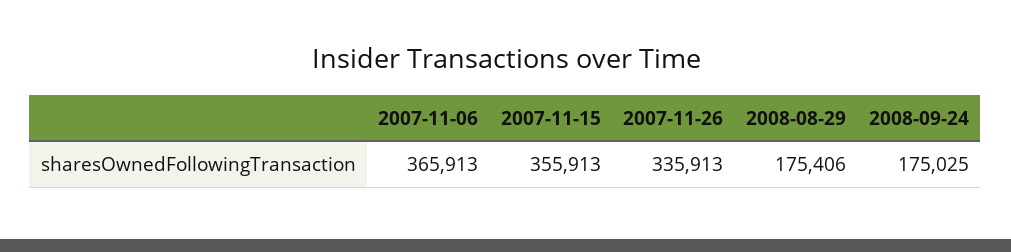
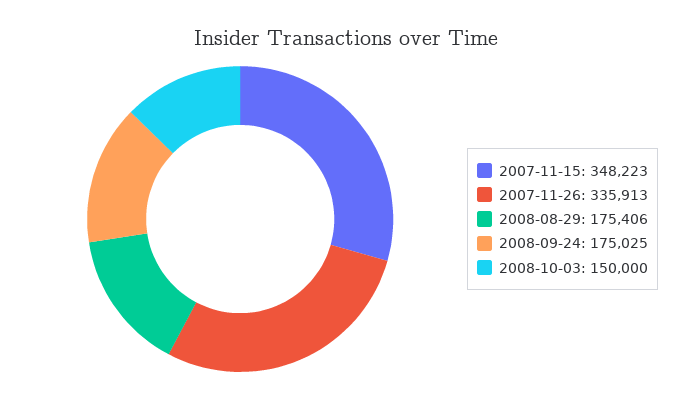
2007-11-06: 365913 -> none
2007-11-15: 355913 -> 348223
2008-10-03: none -> 150000

